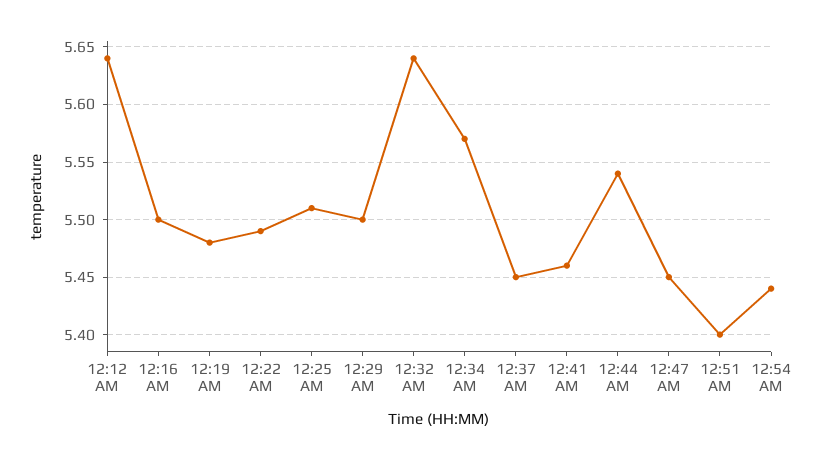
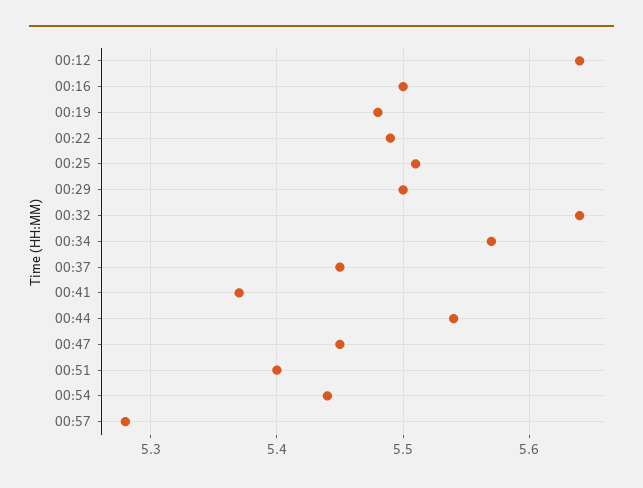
12:41 AM: 5.46 -> 5.37
00:57: none -> 5.28

